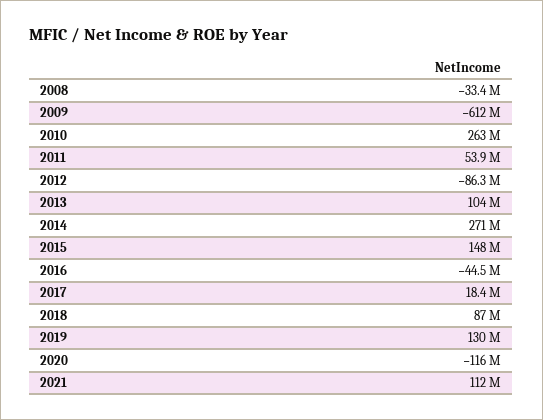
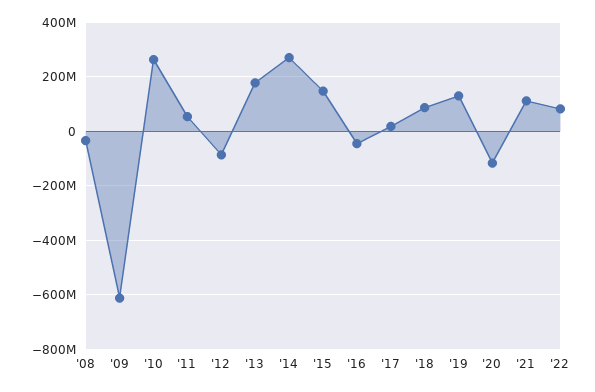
2013: 104000000 -> 175000000
'22: none -> 75000000

